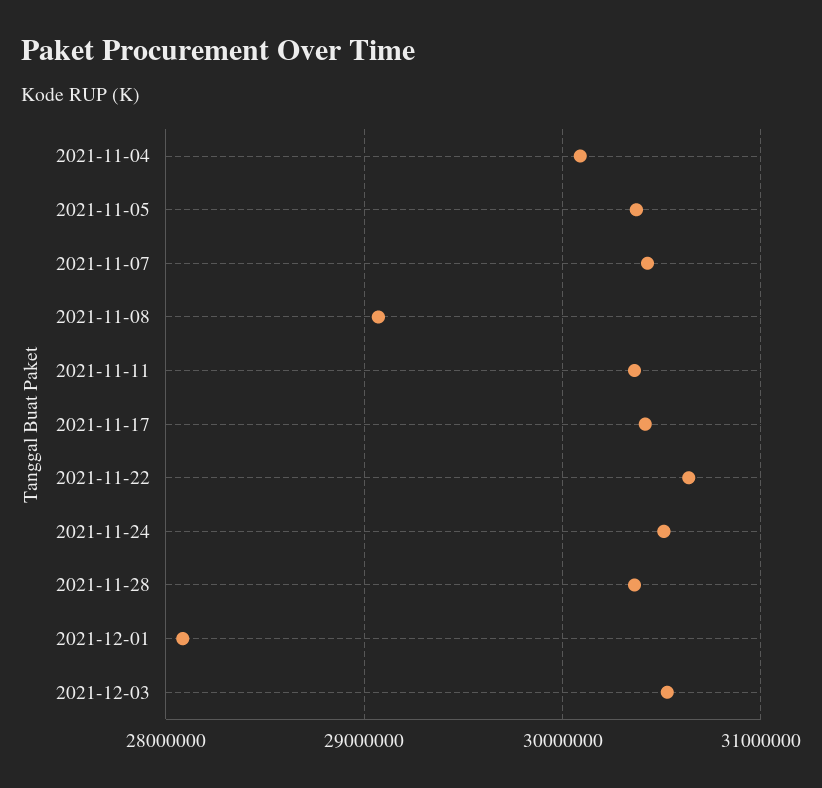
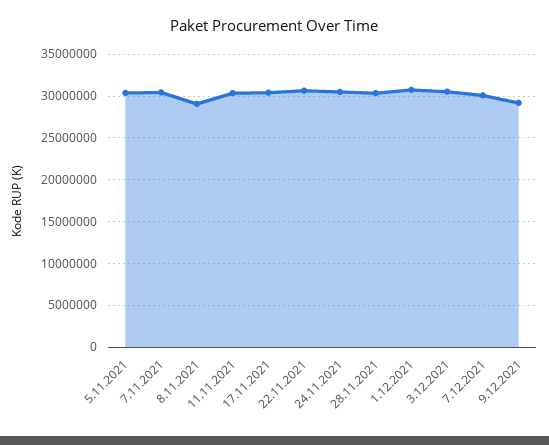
2021-11-04: 30100000 -> none
2021-12-01: 28100000 -> 31000000
7.12.2021: none -> 30000000
9.12.2021: none -> 29000000

